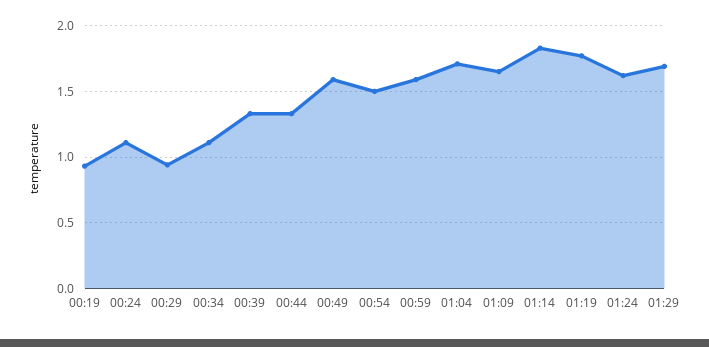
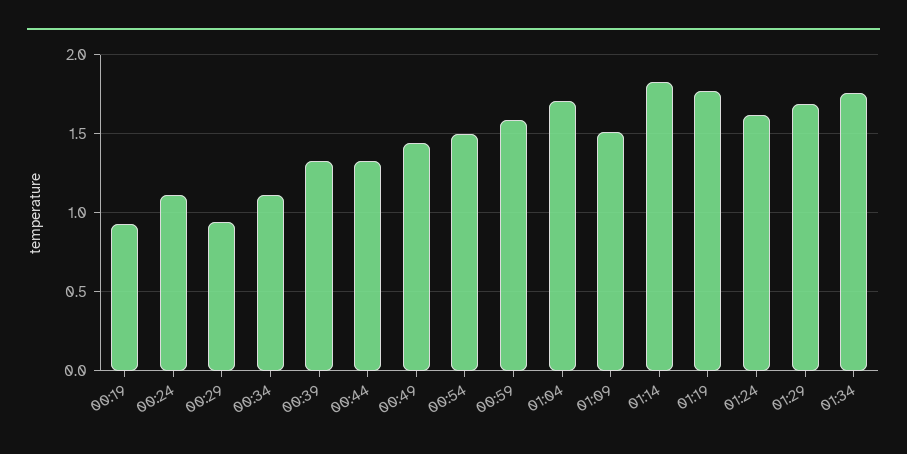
00:49: 1.6 -> 1.45
01:09: 1.65 -> 1.5
01:34: none -> 1.75

